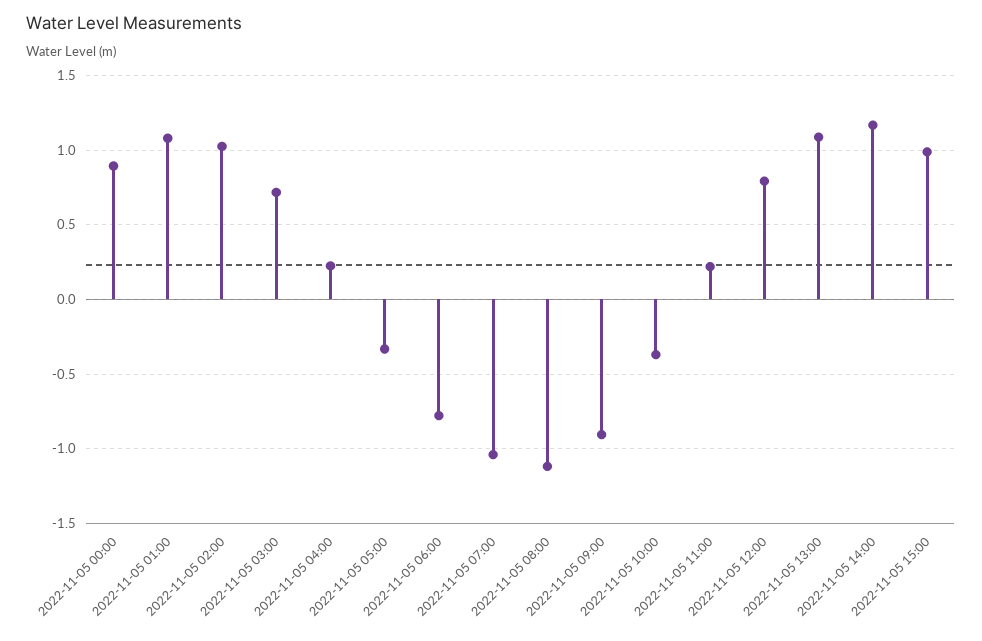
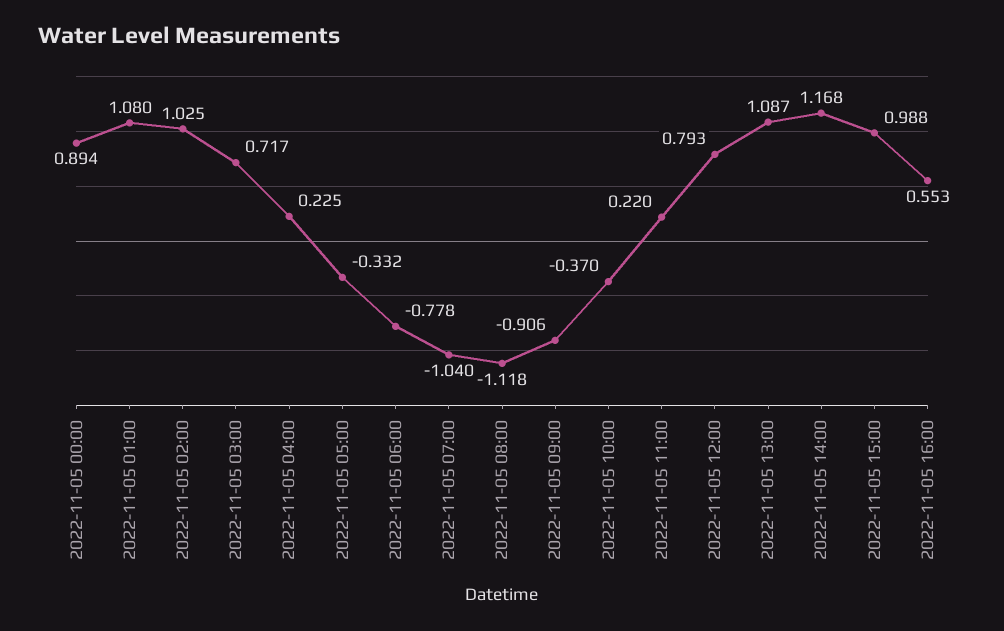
2022-11-05 16:00: none -> 0.553

